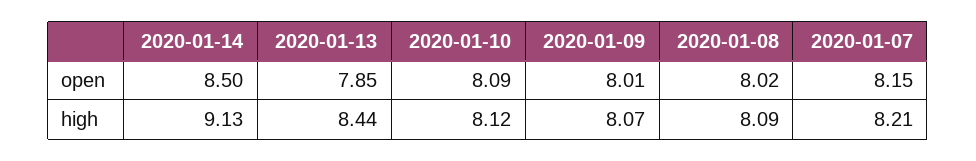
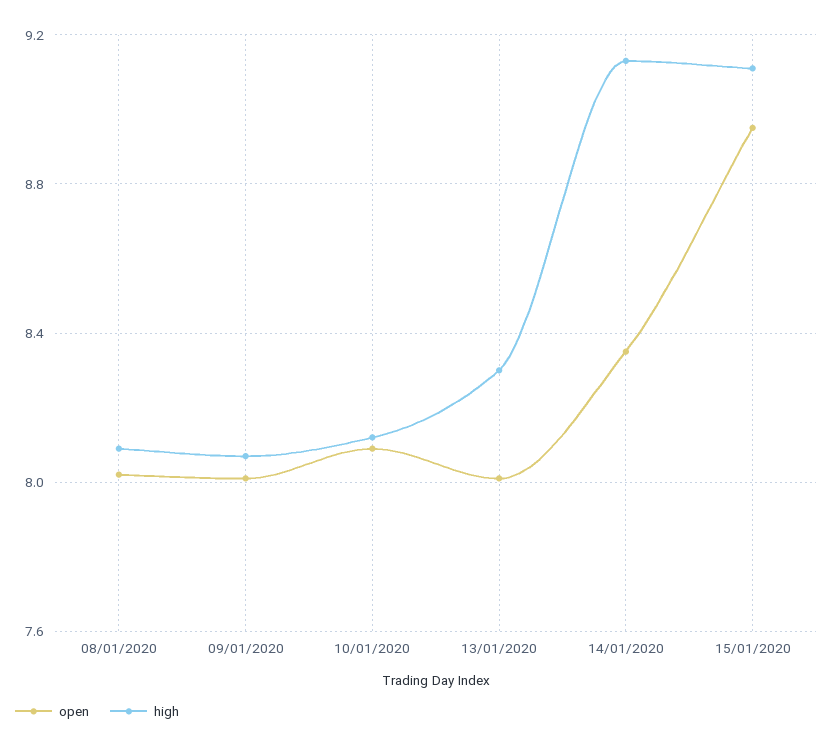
open, 2020-01-14: 8.5 -> 8.35
open, 2020-01-13: 7.85 -> 8
open, 2020-01-07: 8.15 -> none
high, 2020-01-13: 8.44 -> 8.3
high, 2020-01-07: 8.21 -> none
open, 15/01/2020: none -> 8.95
high, 15/01/2020: none -> 9.1

